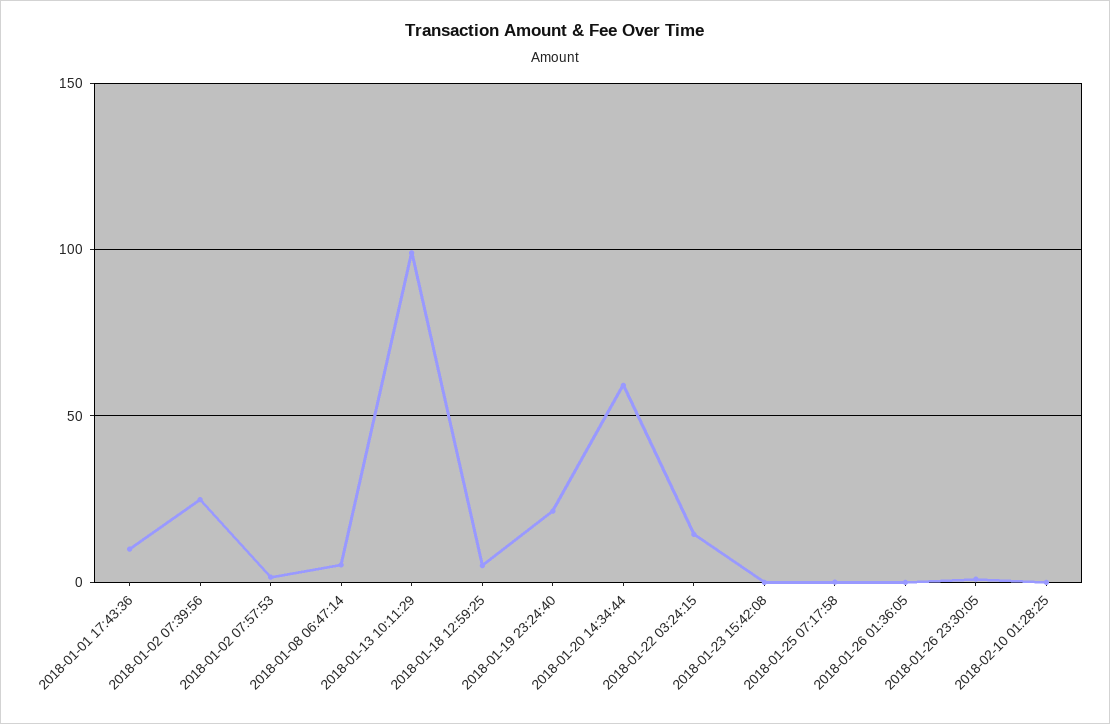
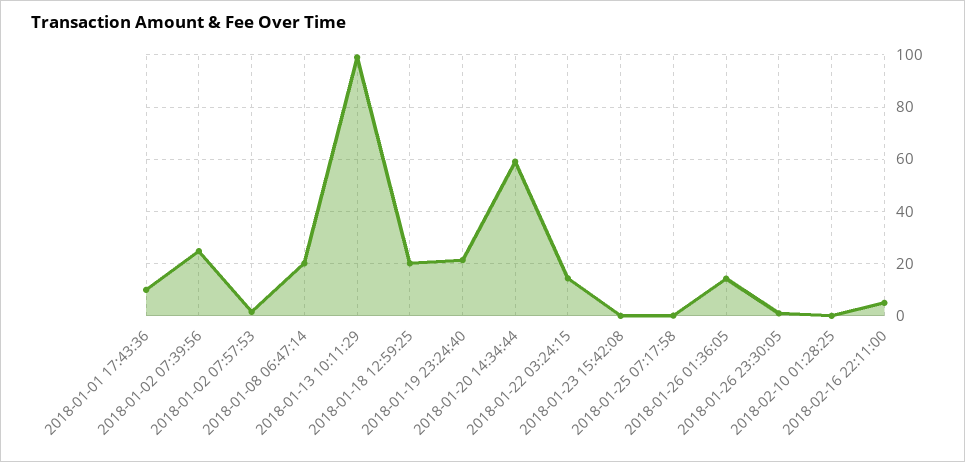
2018-01-08 06:47:14: 5 -> 20
2018-01-18 12:59:25: 5 -> 20
2018-01-26 01:36:05: 0 -> 15
2018-02-16 22:11:00: none -> 5

